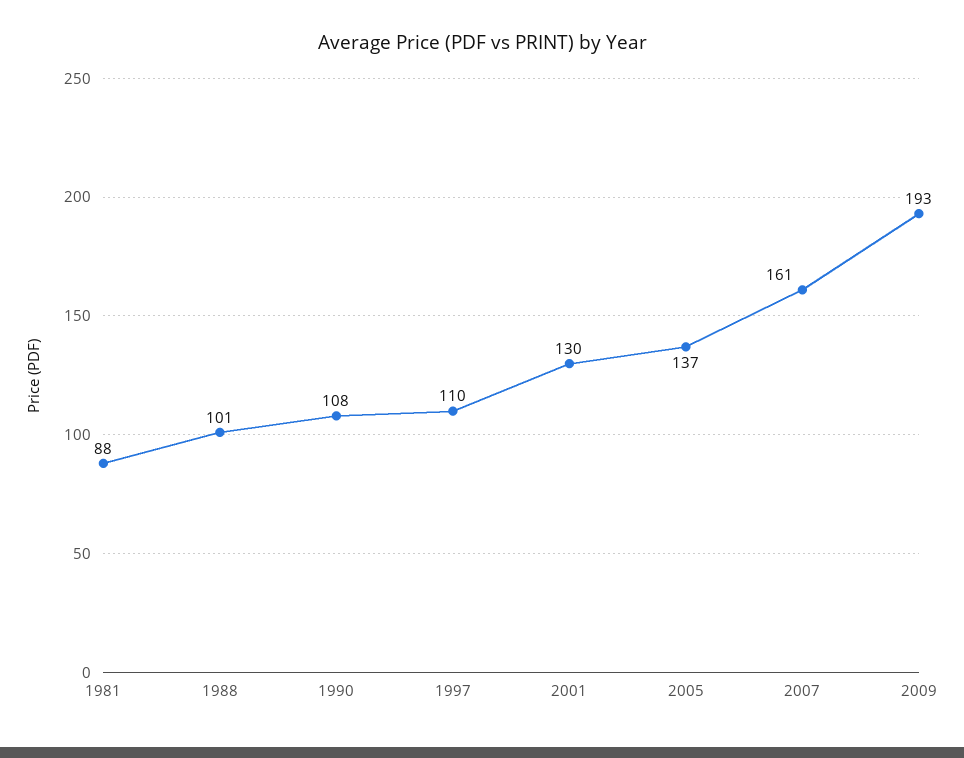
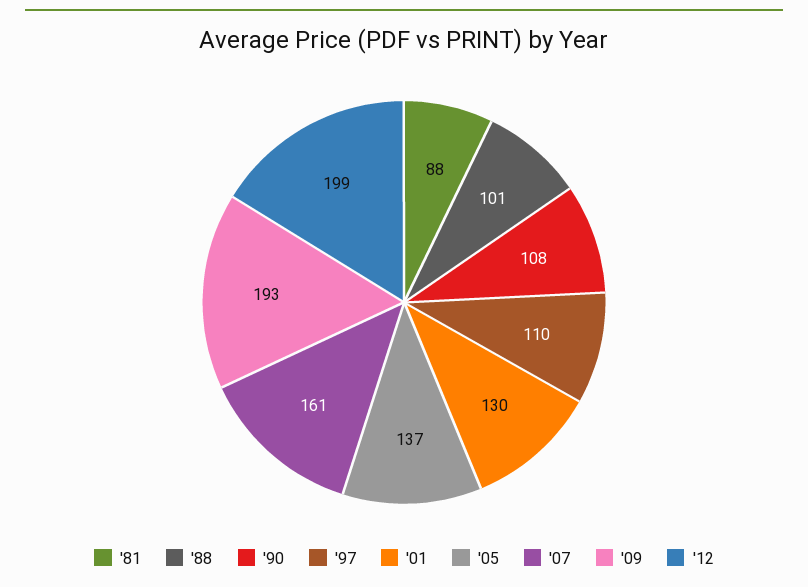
'12: none -> 199

